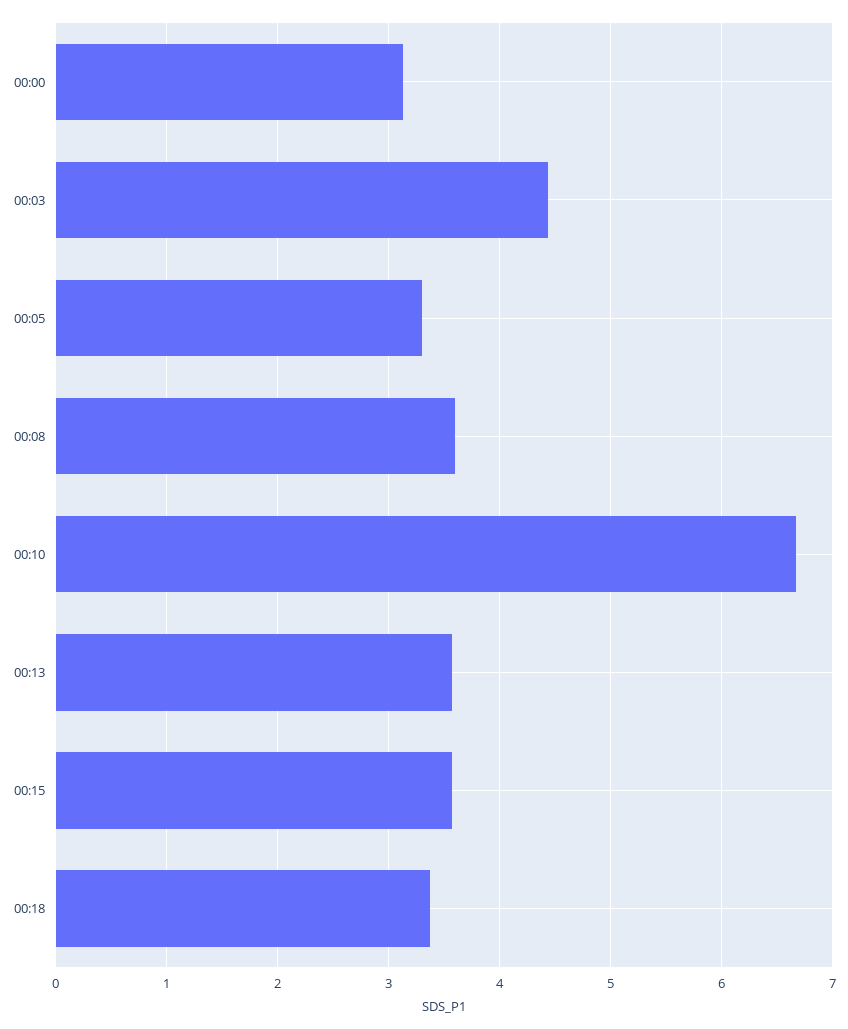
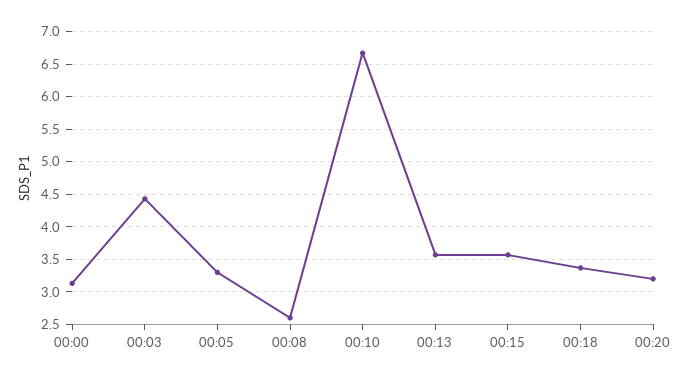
00:08: 3.6 -> 2.6
00:20: none -> 3.2

